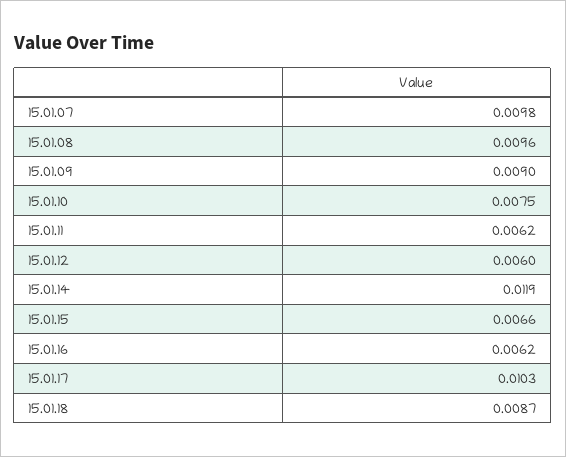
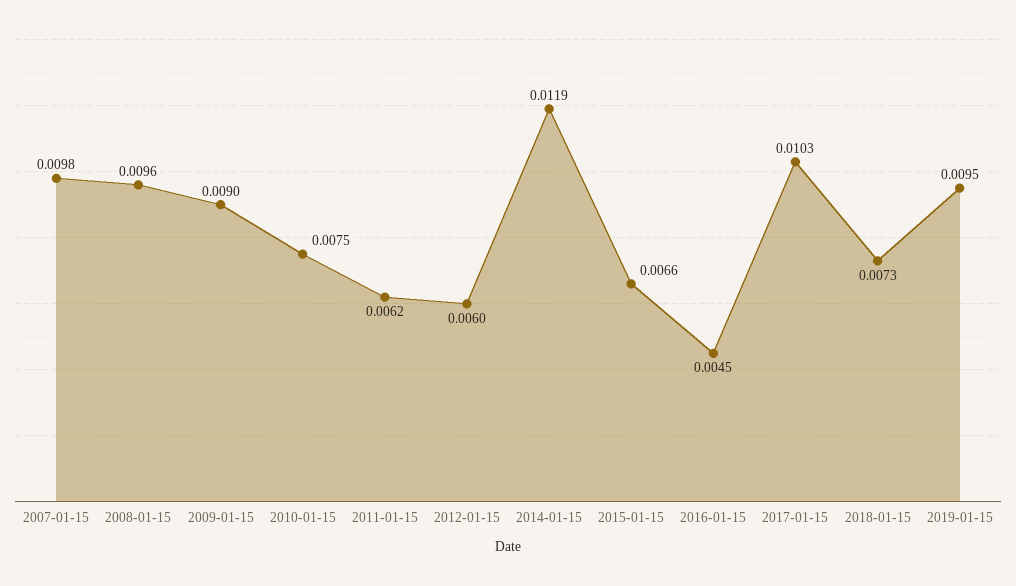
15.01.16: 0.0062 -> 0.0045
15.01.18: 0.0087 -> 0.0073
2019-01-15: none -> 0.0095

